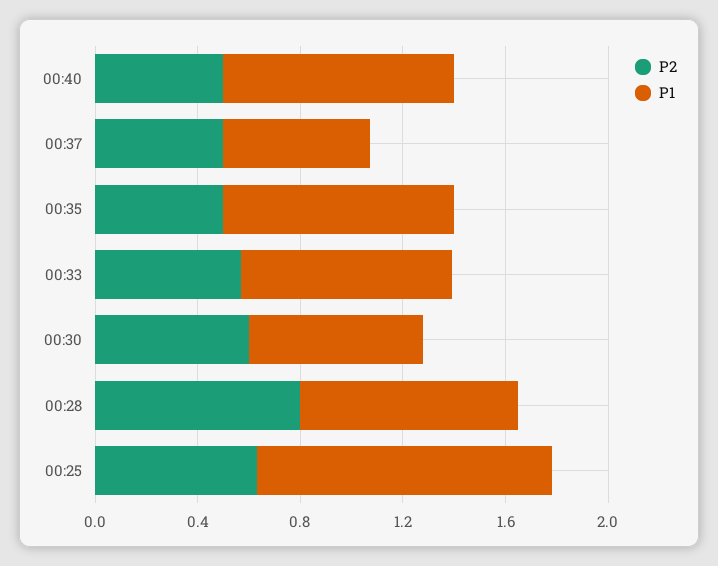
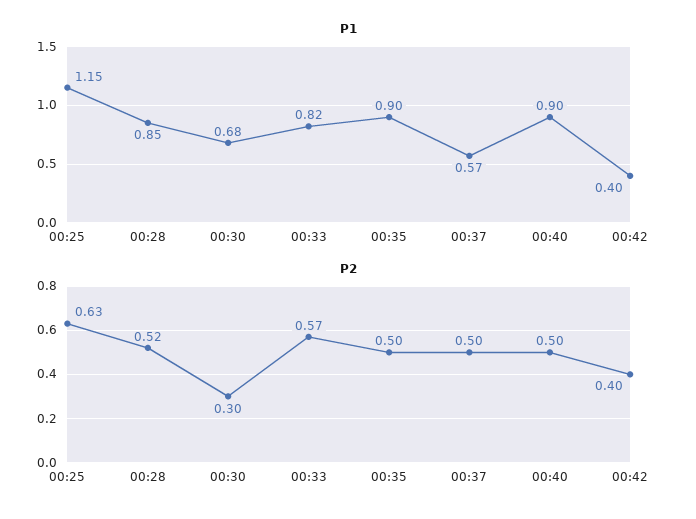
P2, 00:30: 0.6 -> 0.3
P2, 00:28: 0.8 -> 0.52
P1, 00:42: none -> 0.4
P2, 00:42: none -> 0.4

